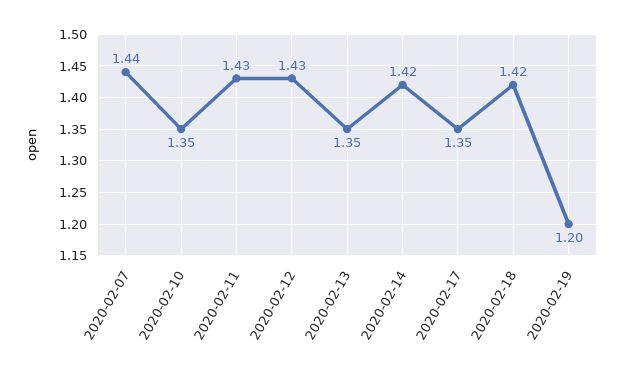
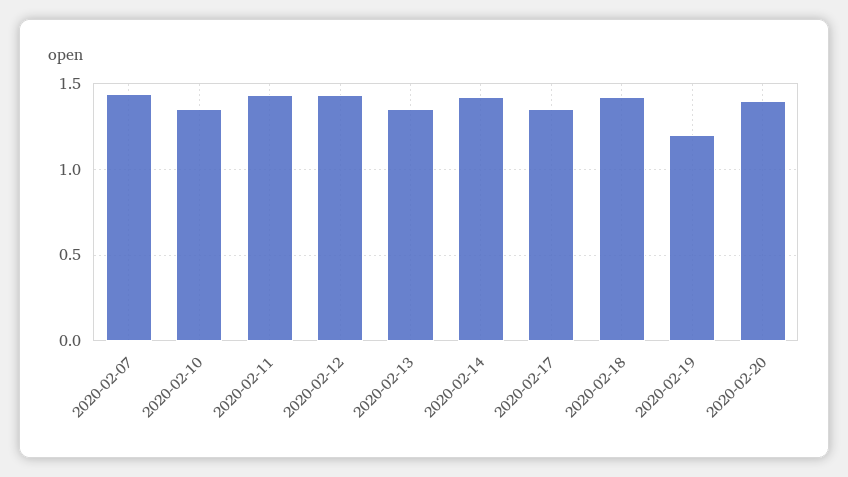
2020-02-20: none -> 1.4

